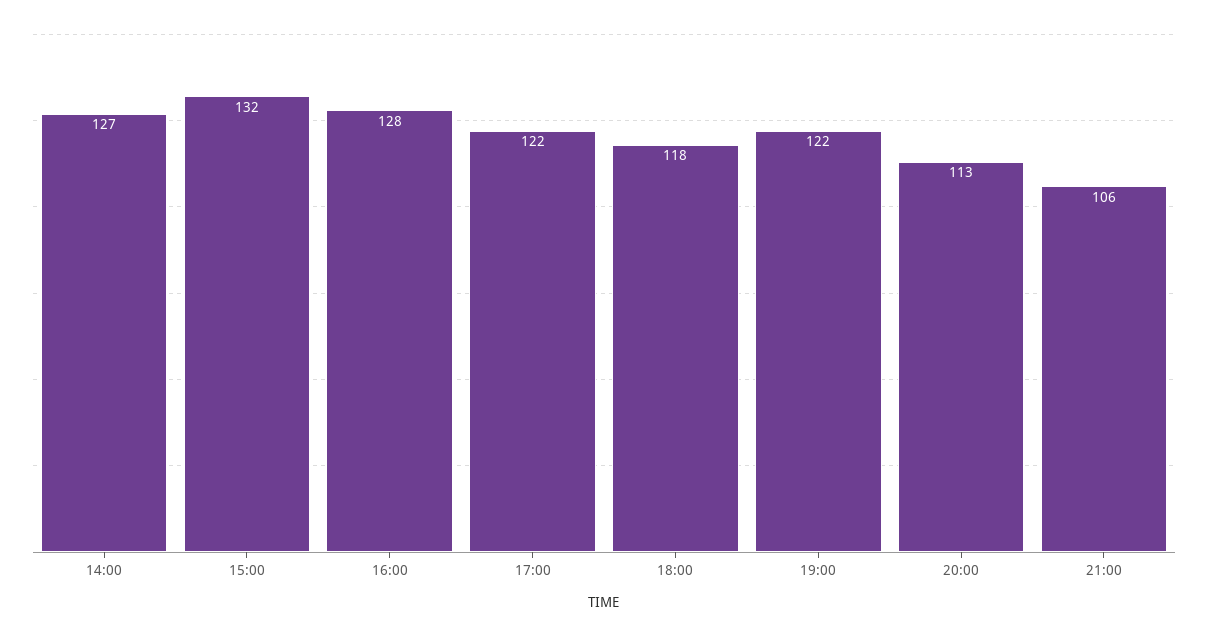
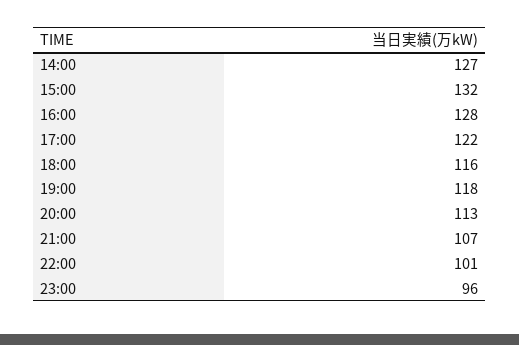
18:00: 118 -> 116
19:00: 122 -> 118
21:00: 106 -> 107
22:00: none -> 101
23:00: none -> 96

